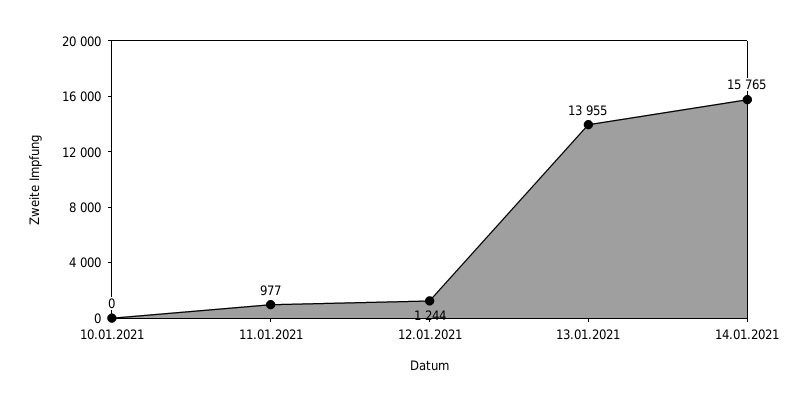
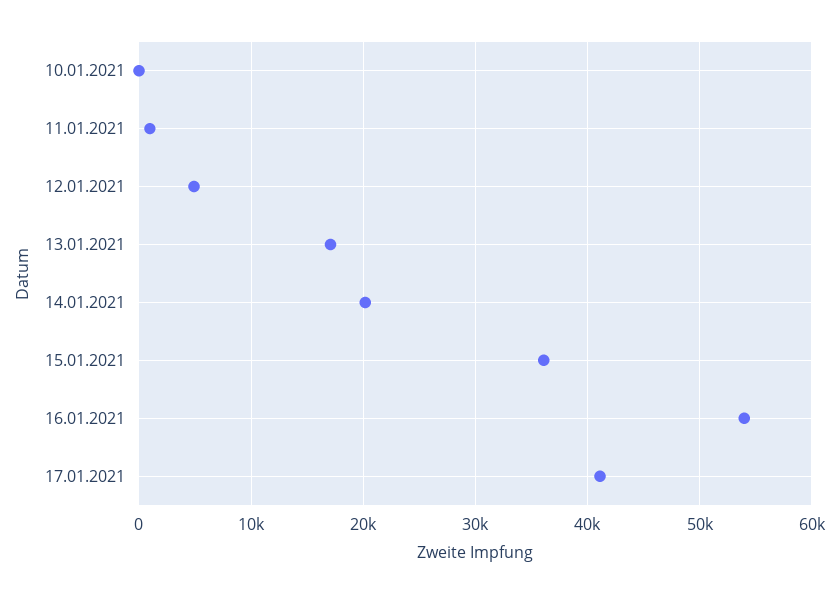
12.01.2021: 1244 -> 5000
13.01.2021: 13955 -> 17000
14.01.2021: 15765 -> 20000
15.01.2021: none -> 36000
16.01.2021: none -> 54000
17.01.2021: none -> 41000

